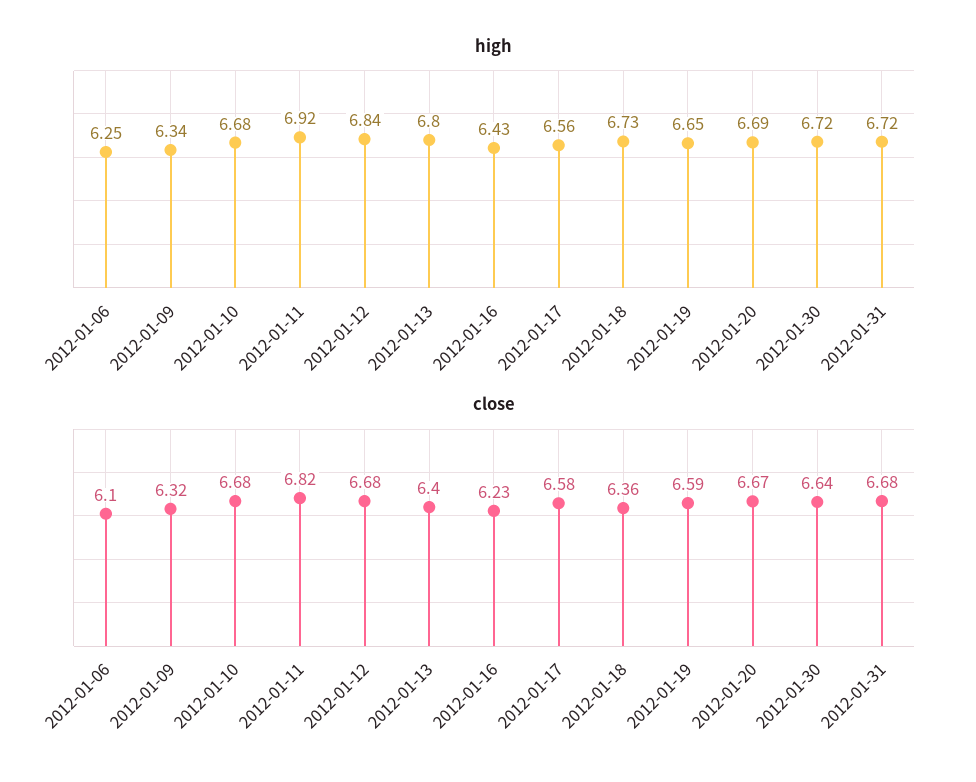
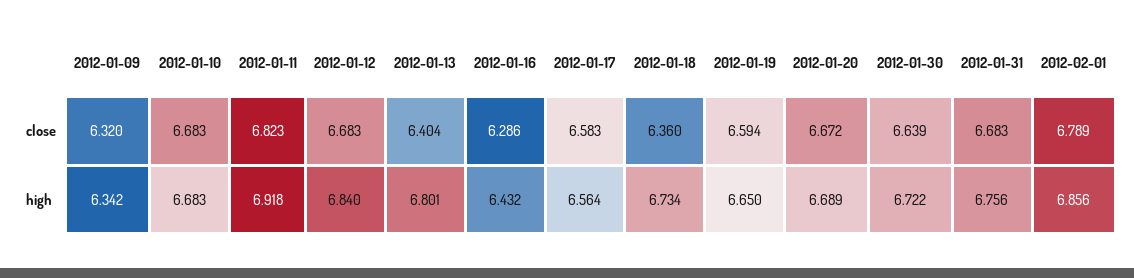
high, 2012-01-06: 6.25 -> none
high, 2012-01-31: 6.72 -> 6.756
close, 2012-01-06: 6.1 -> none
close, 2012-01-16: 6.23 -> 6.286
close, 2012-02-01: none -> 6.789
high, 2012-02-01: none -> 6.856

